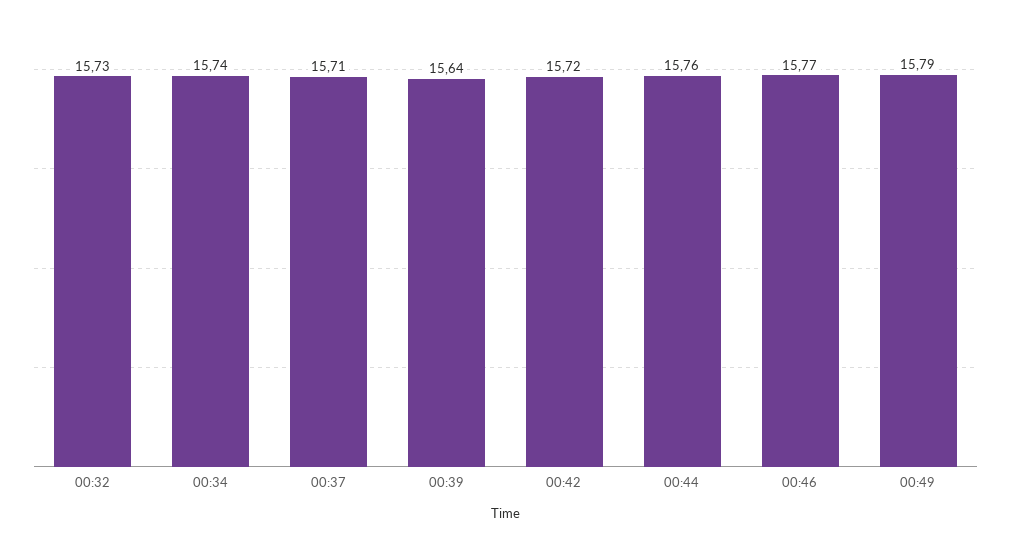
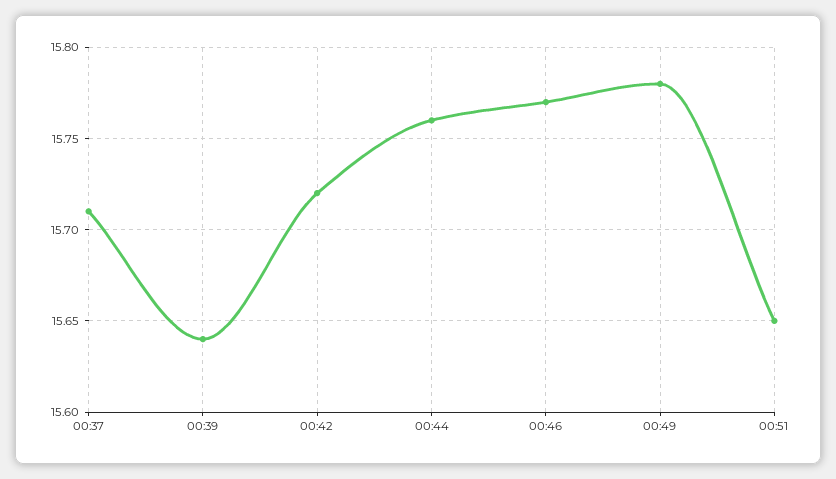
00:32: 15.73 -> none
00:34: 15.74 -> none
00:49: 15.79 -> 15.78
00:51: none -> 15.65

